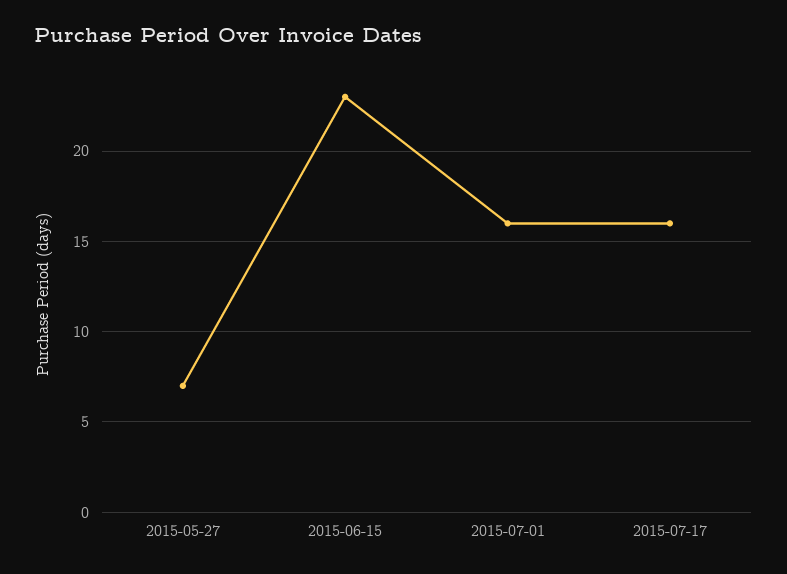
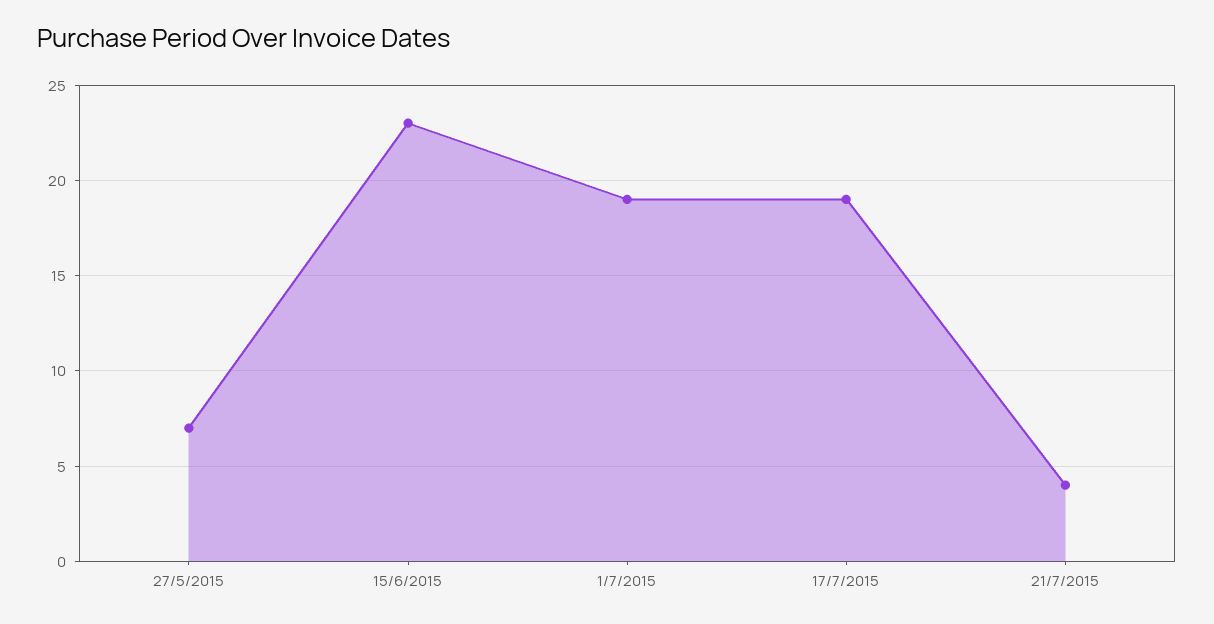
2015-07-01: 16 -> 19
2015-07-17: 16 -> 19
21/7/2015: none -> 4

